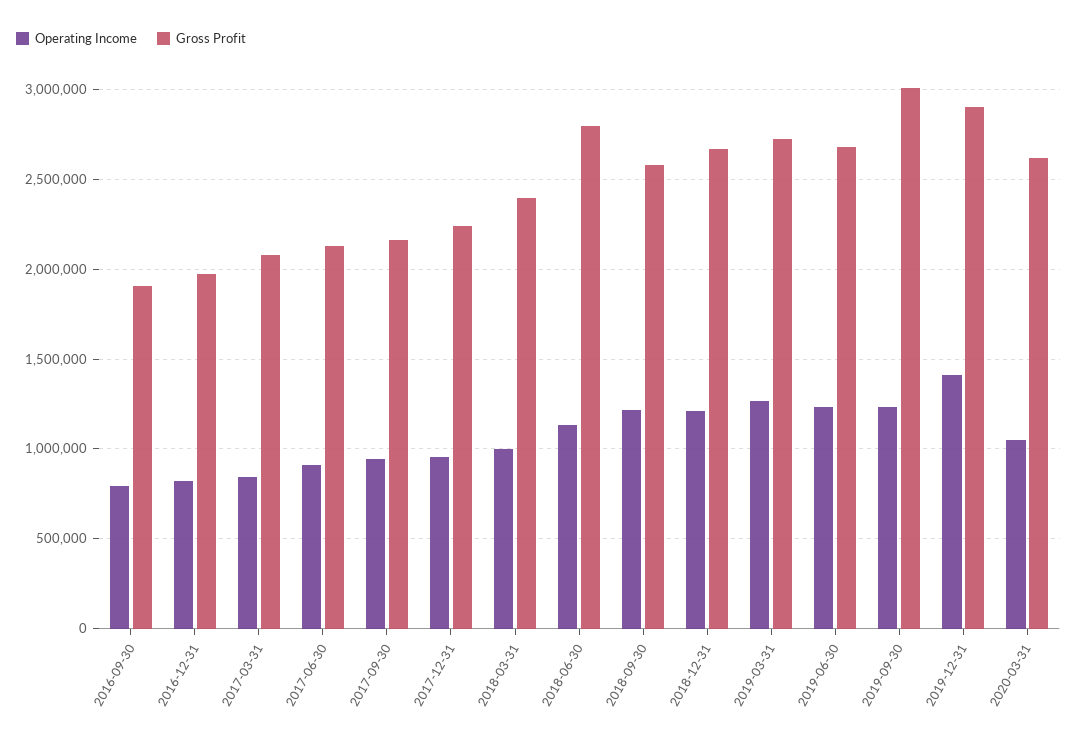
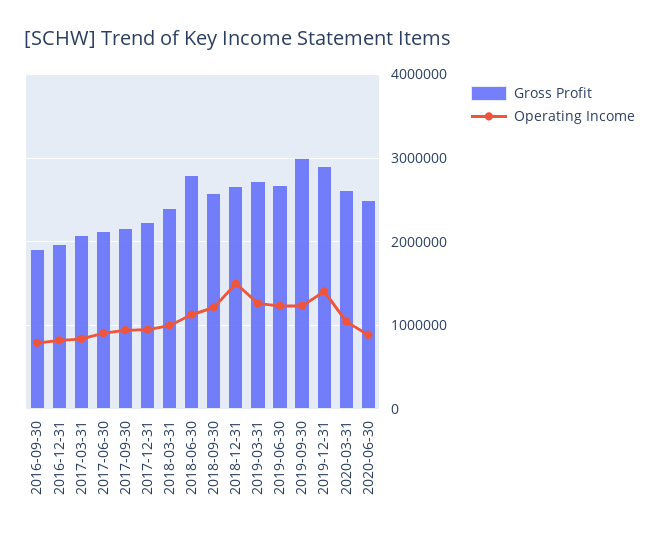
Operating Income, 2018-12-31: 1200000 -> 1500000
Gross Profit, 2020-06-30: none -> 2500000
Operating Income, 2020-06-30: none -> 900000

